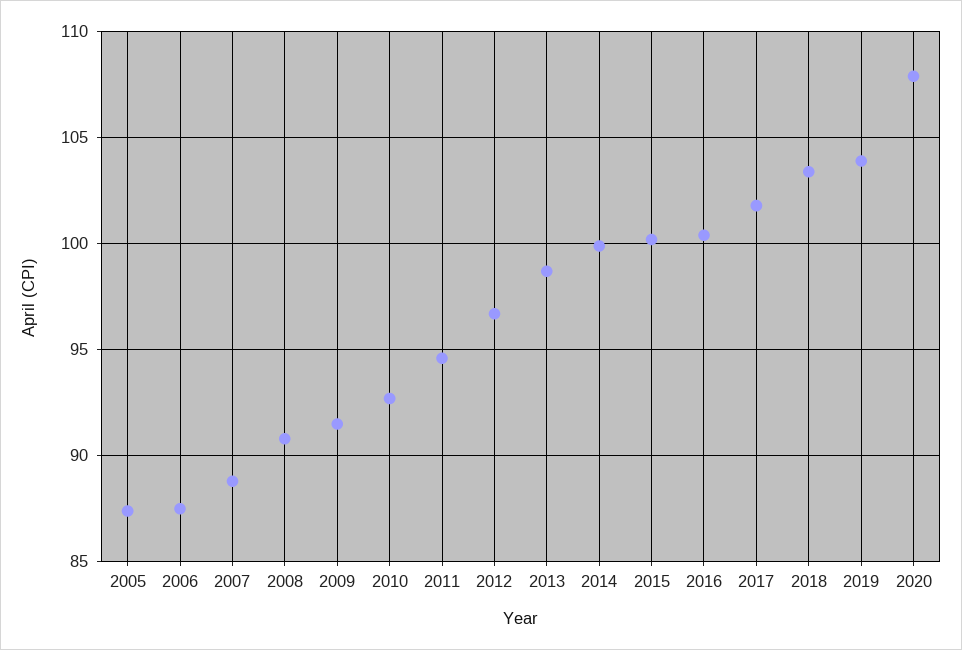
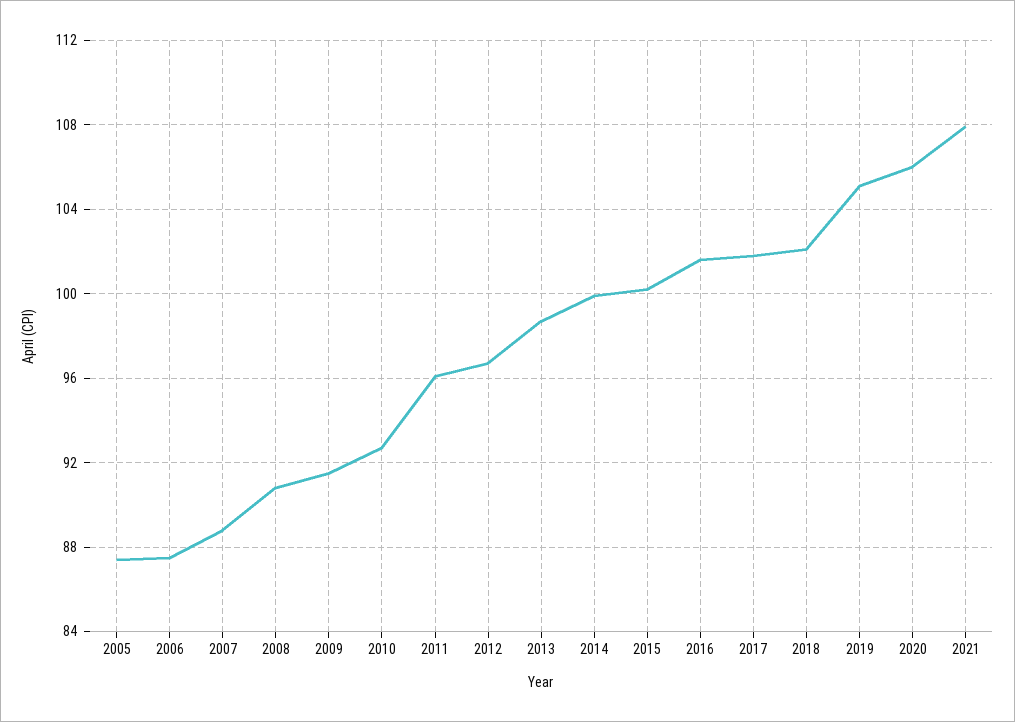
2011: 94.5 -> 96
2016: 100.5 -> 101.5
2018: 103.5 -> 102
2019: 104 -> 105
2020: 108 -> 106
2021: none -> 108

